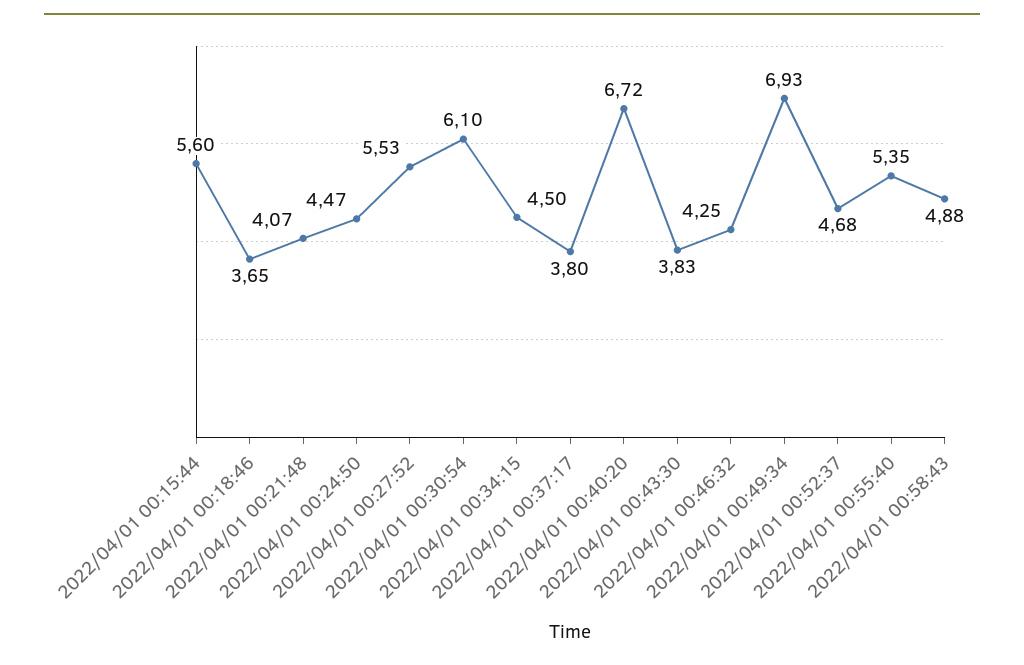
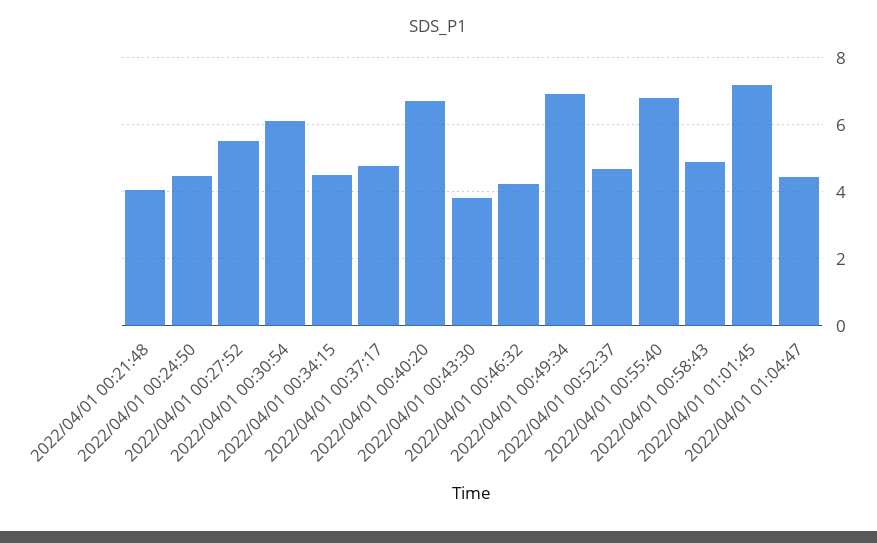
2022/04/01 00:15:44: 5.6 -> none
2022/04/01 00:18:46: 3.65 -> none
2022/04/01 00:37:17: 3.8 -> 4.8
2022/04/01 00:55:40: 5.35 -> 6.8
2022/04/01 01:01:45: none -> 7.2
2022/04/01 01:04:47: none -> 4.4

